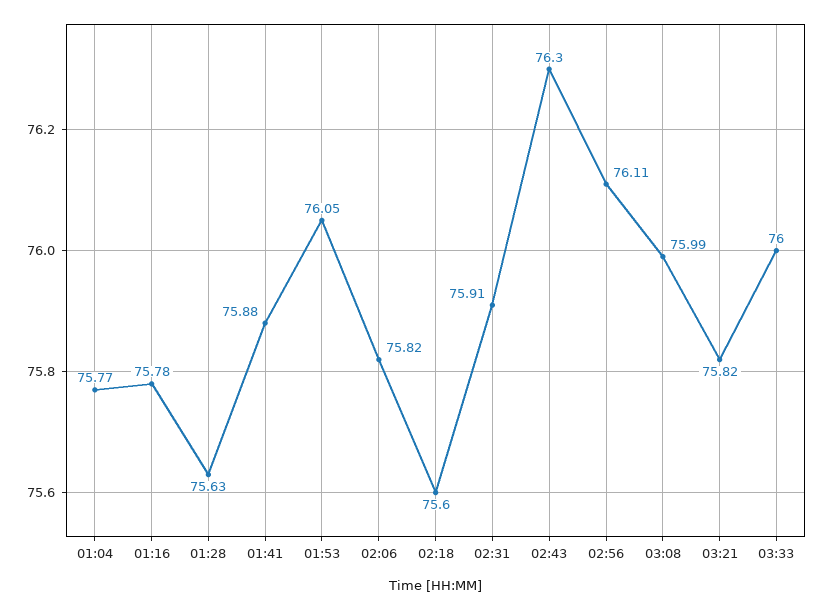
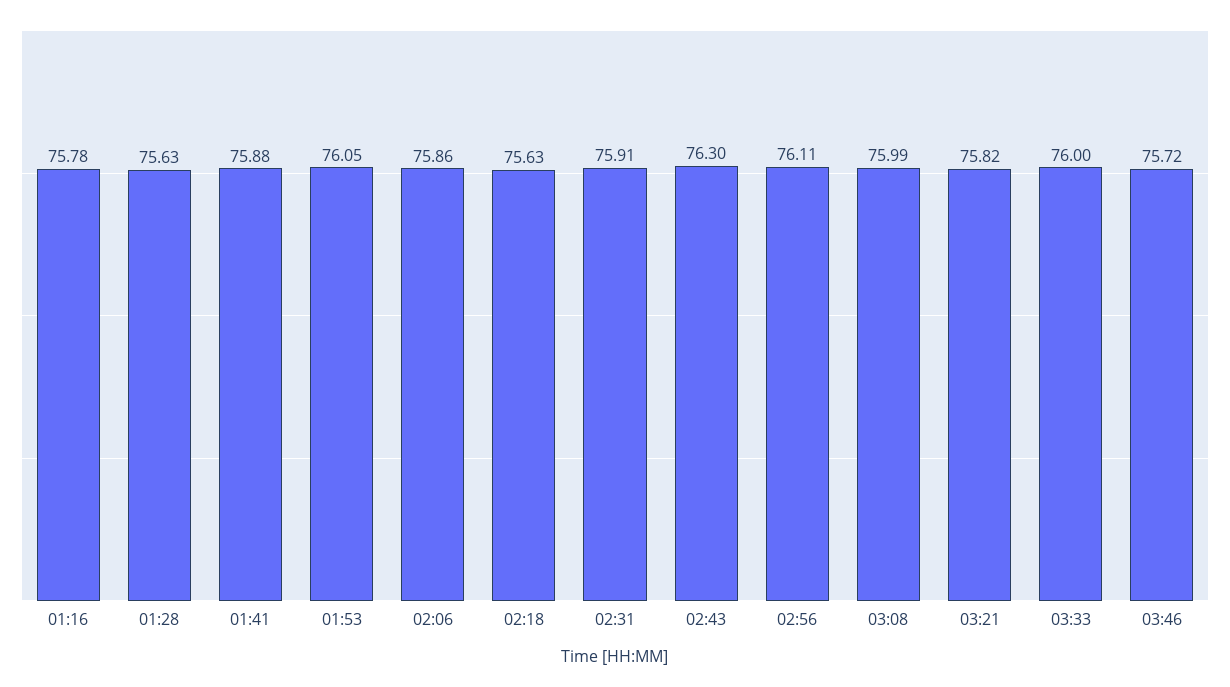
01:04: 75.77 -> none
02:06: 75.82 -> 75.86
02:18: 75.6 -> 75.63
03:46: none -> 75.72

